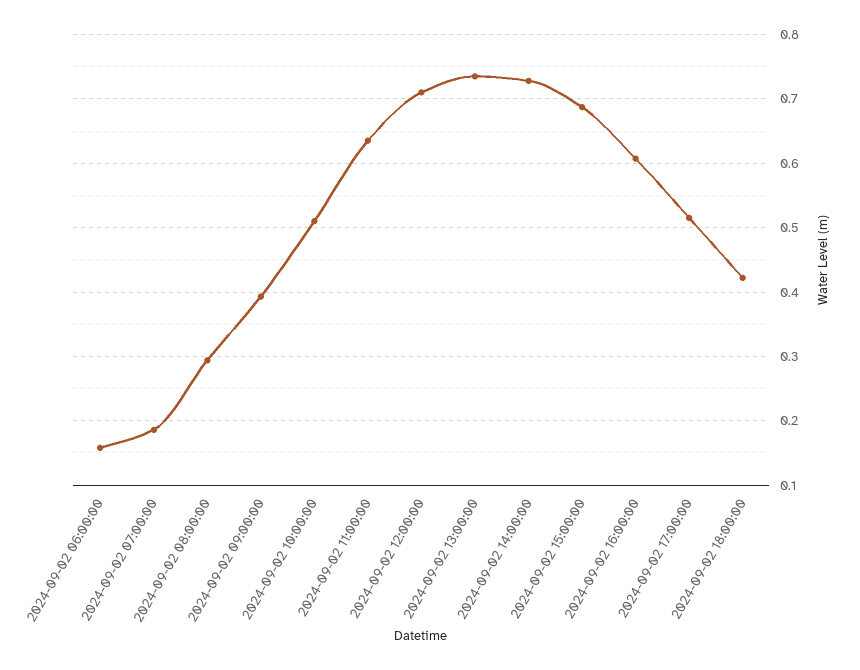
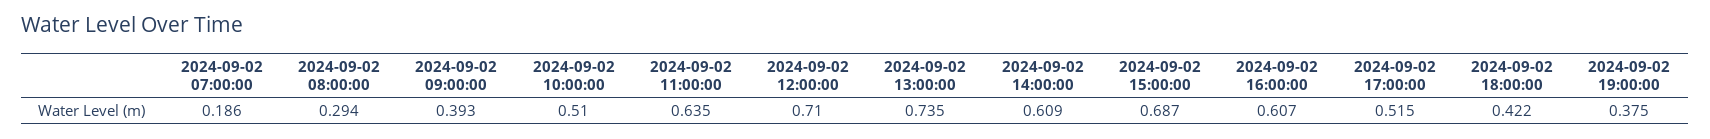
2024-09-02 06:00:00: 0.16 -> none
2024-09-02 14:00:00: 0.73 -> 0.609
2024-09-02 19:00:00: none -> 0.375

